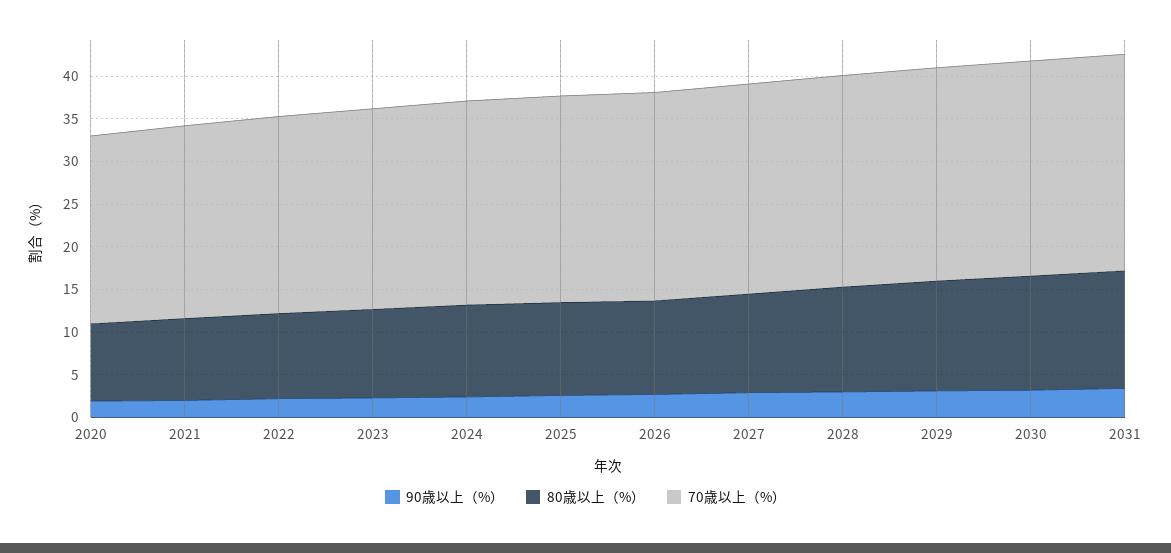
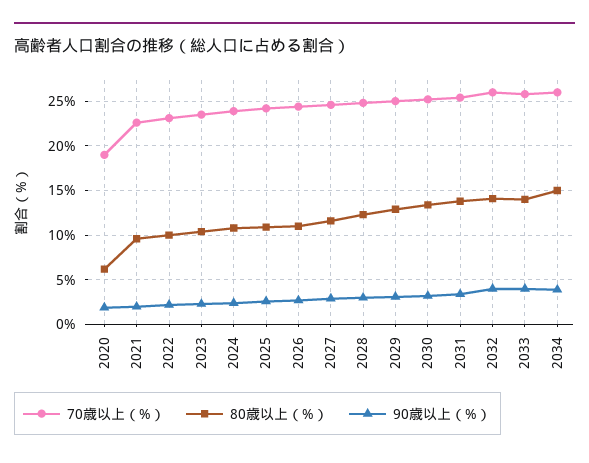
80歳以上（%）, 2020: 9 -> 6
70歳以上（%）, 2020: 22 -> 19
70歳以上（%）, 2032: none -> 26
80歳以上（%）, 2032: none -> 14
90歳以上（%）, 2032: none -> 4
70歳以上（%）, 2033: none -> 26
80歳以上（%）, 2033: none -> 14
90歳以上（%）, 2033: none -> 4
70歳以上（%）, 2034: none -> 26
80歳以上（%）, 2034: none -> 15
90歳以上（%）, 2034: none -> 4

